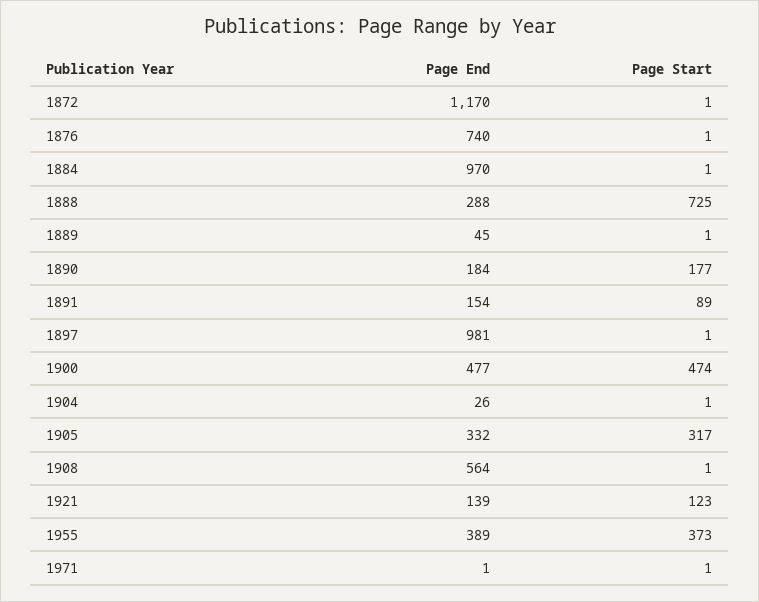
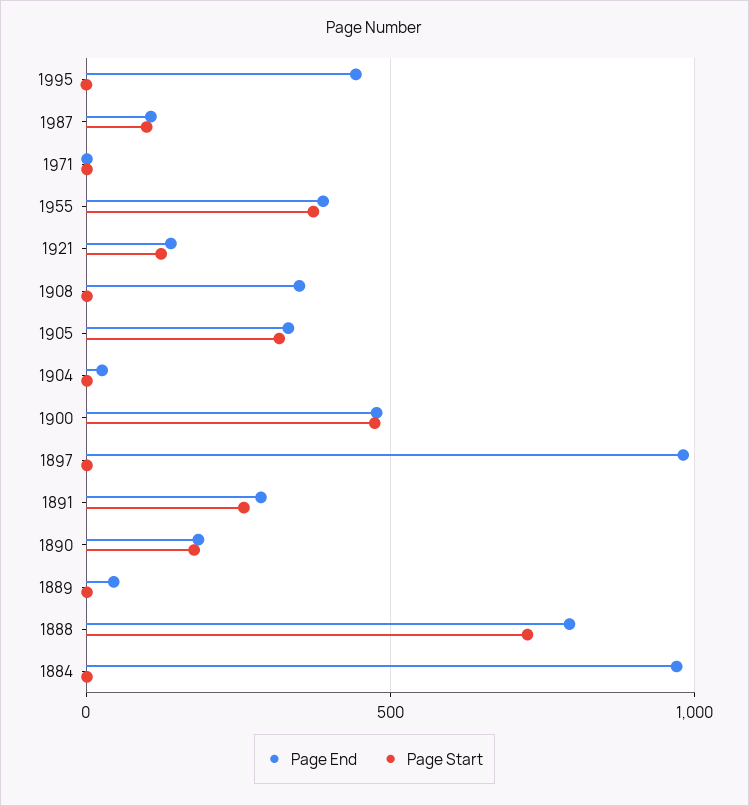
Page End, 1872: 1170 -> none
Page Start, 1872: 1 -> none
Page End, 1876: 740 -> none
Page Start, 1876: 1 -> none
Page End, 1888: 288 -> 800
Page End, 1891: 154 -> 300
Page Start, 1891: 89 -> 250
Page End, 1908: 564 -> 350
Page End, 1995: none -> 450
Page Start, 1995: none -> 0
Page End, 1987: none -> 100
Page Start, 1987: none -> 100

